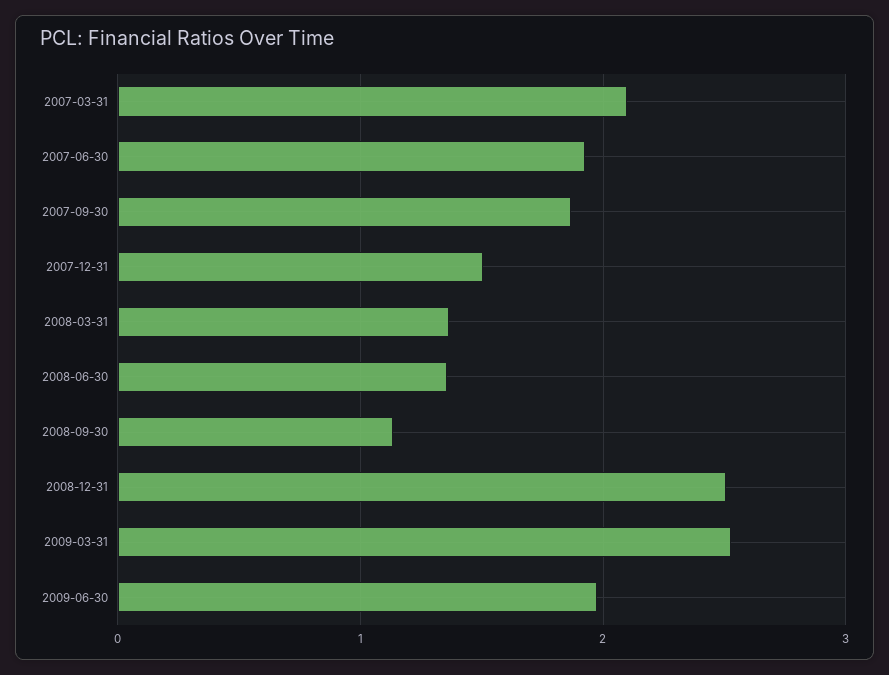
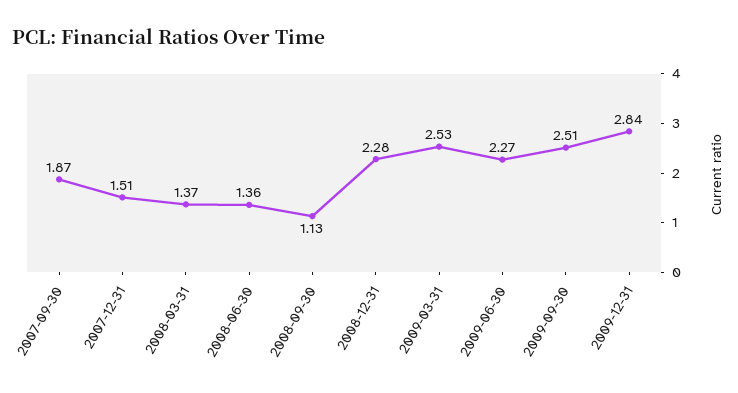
2007-03-31: 2.1 -> none
2007-06-30: 1.9 -> none
2008-12-31: 2.5 -> 2.28
2009-06-30: 2 -> 2.27
2009-09-30: none -> 2.51
2009-12-31: none -> 2.84

